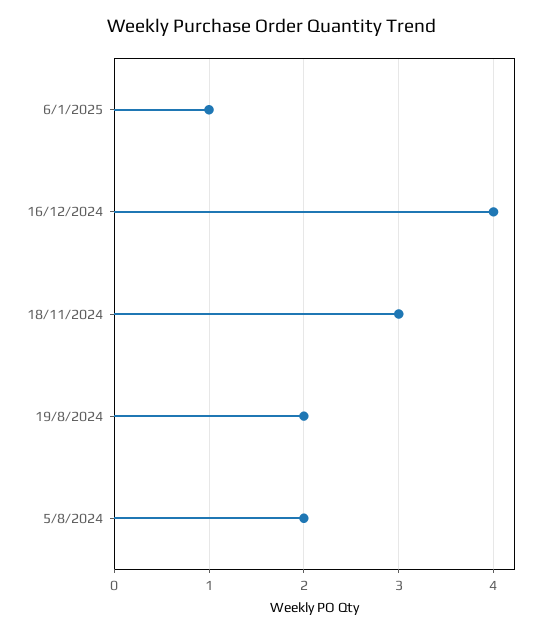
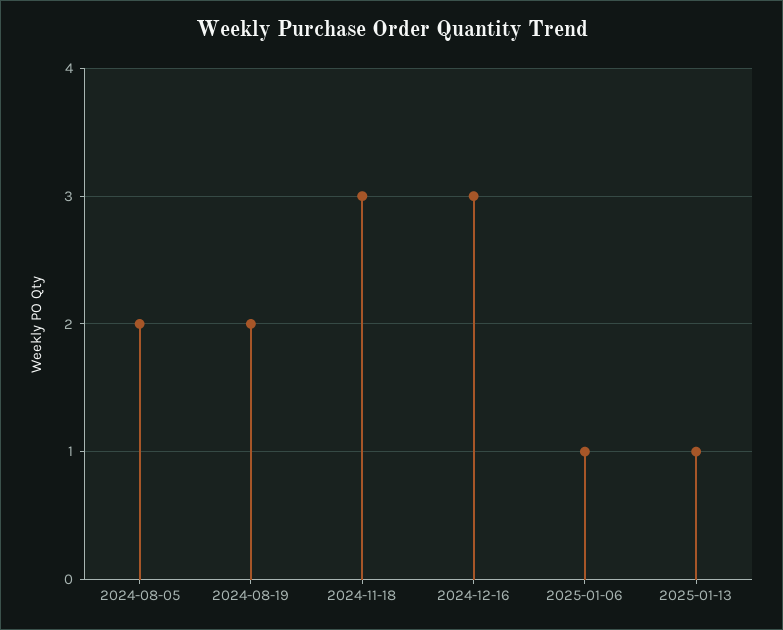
16/12/2024: 4 -> 3
2025-01-13: none -> 1

